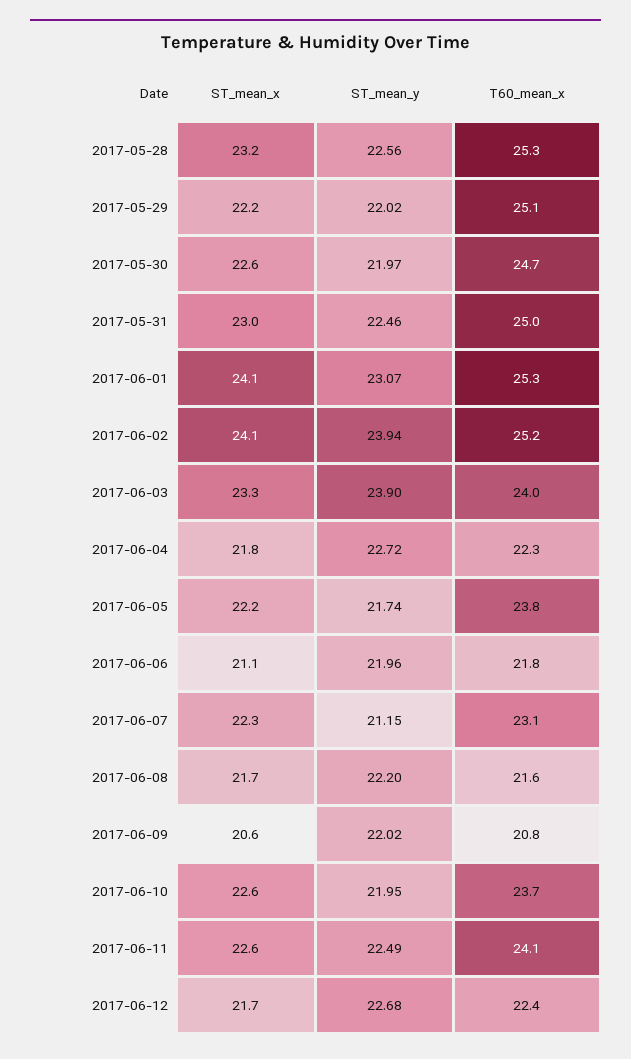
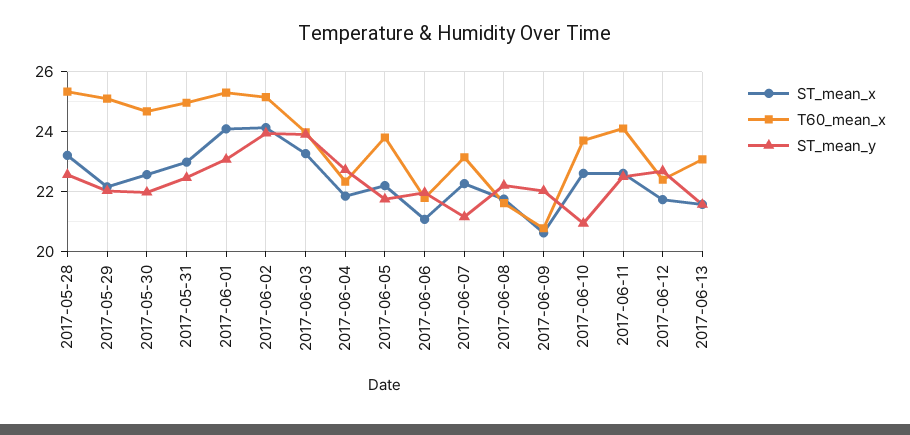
ST_mean_y, 2017-06-10: 21.95 -> 21
ST_mean_x, 2017-06-13: none -> 21.5
T60_mean_x, 2017-06-13: none -> 23
ST_mean_y, 2017-06-13: none -> 21.5

